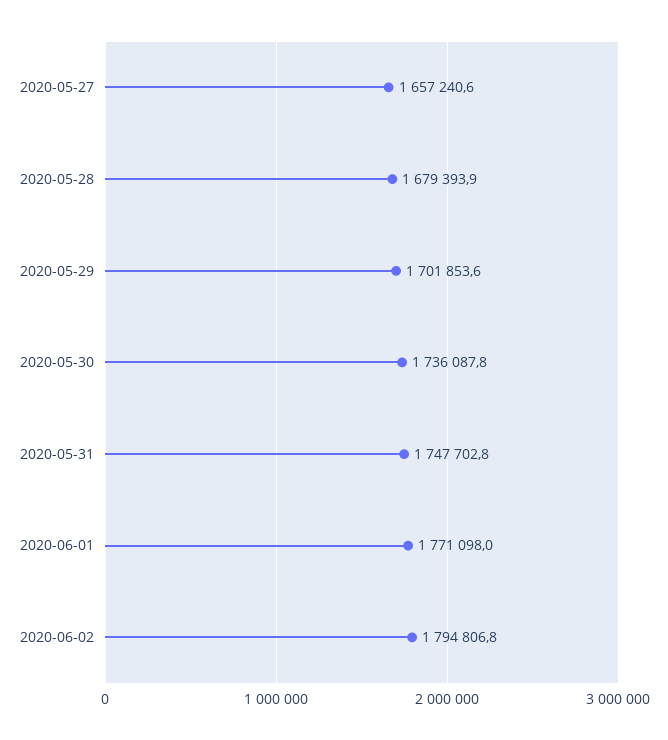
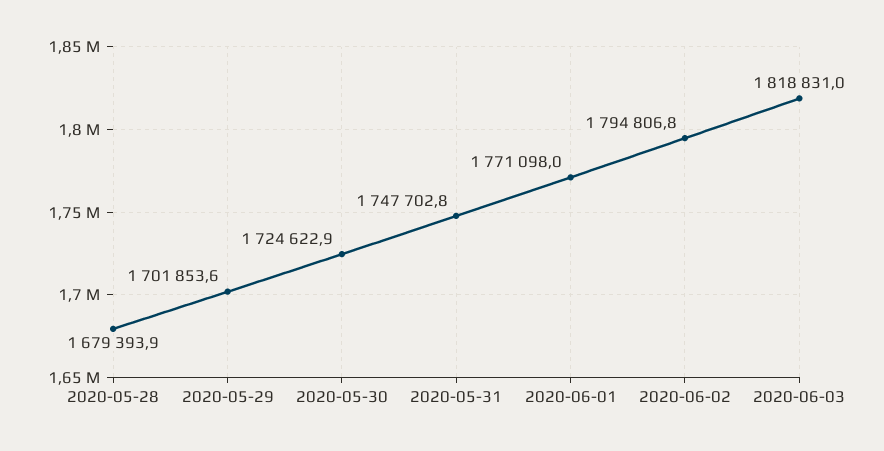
2020-05-27: 1657240.6 -> none
2020-05-30: 1736087.8 -> 1724622.9
2020-06-03: none -> 1818831

